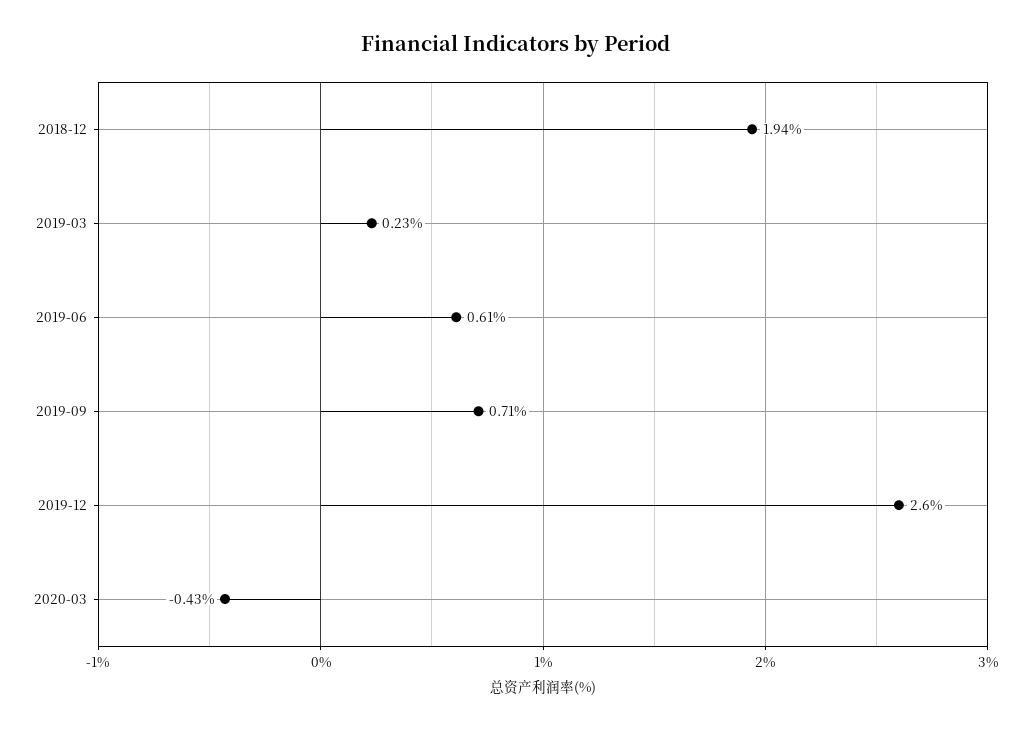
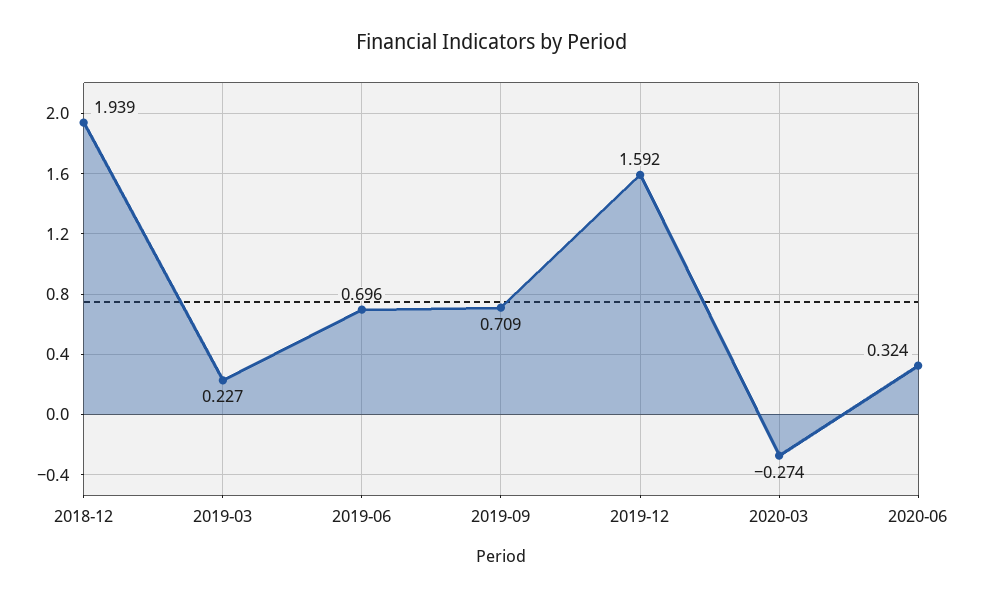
2019-06: 0.61 -> 0.696
2019-12: 2.6 -> 1.592
2020-03: -0.43 -> -0.274
2020-06: none -> 0.324

